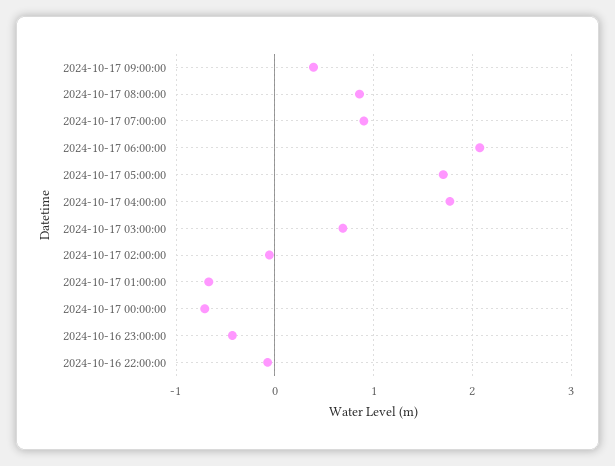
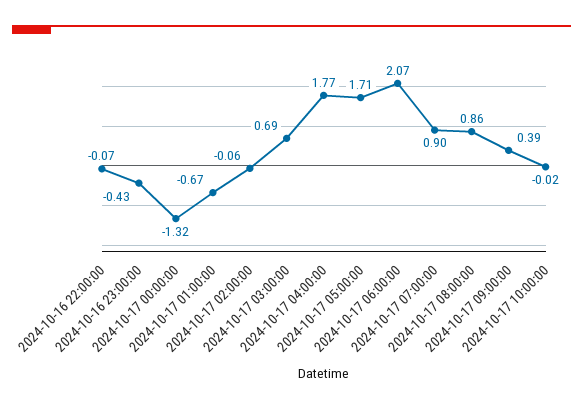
2024-10-17 00:00:00: -0.7 -> -1.32
2024-10-17 10:00:00: none -> -0.02

